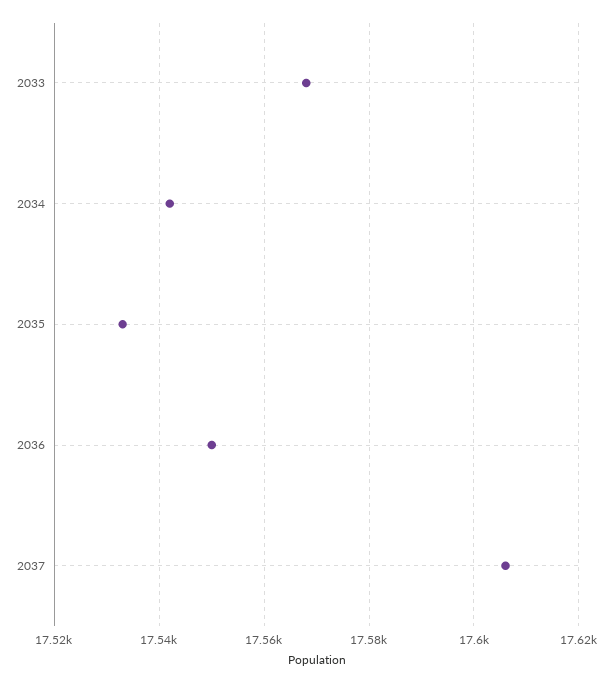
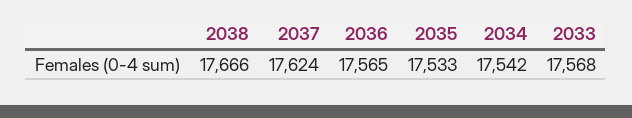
2036: 17550 -> 17565
2037: 17605 -> 17624
2038: none -> 17666

